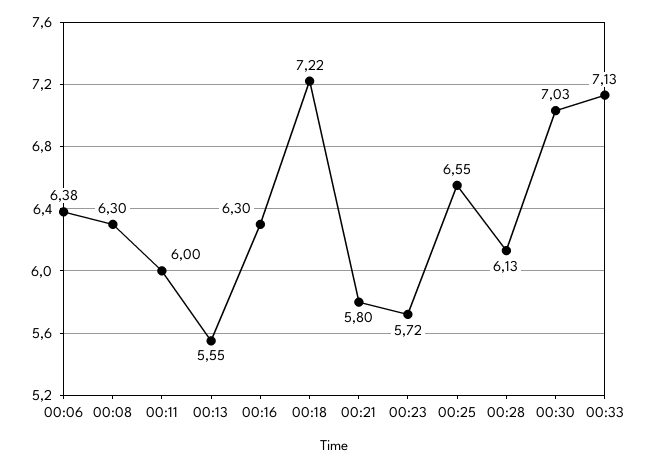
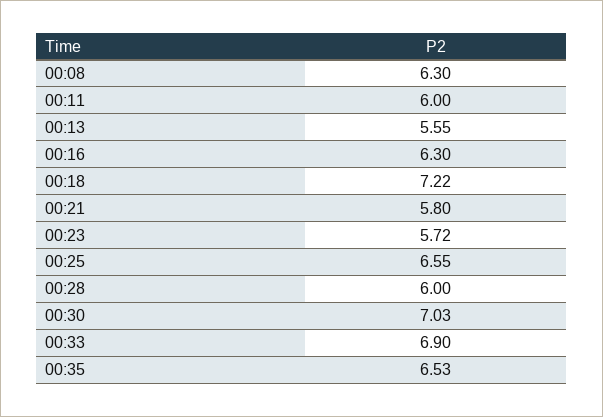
00:06: 6.38 -> none
00:28: 6.13 -> 6
00:33: 7.13 -> 6.9
00:35: none -> 6.53

